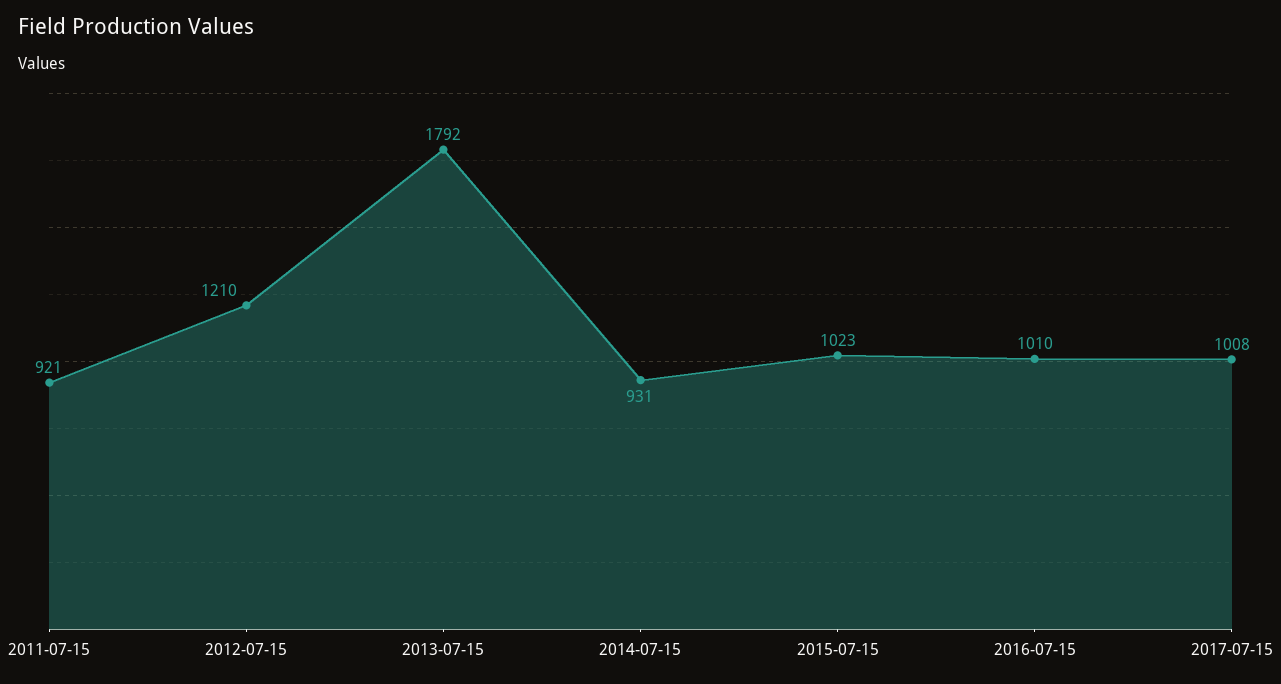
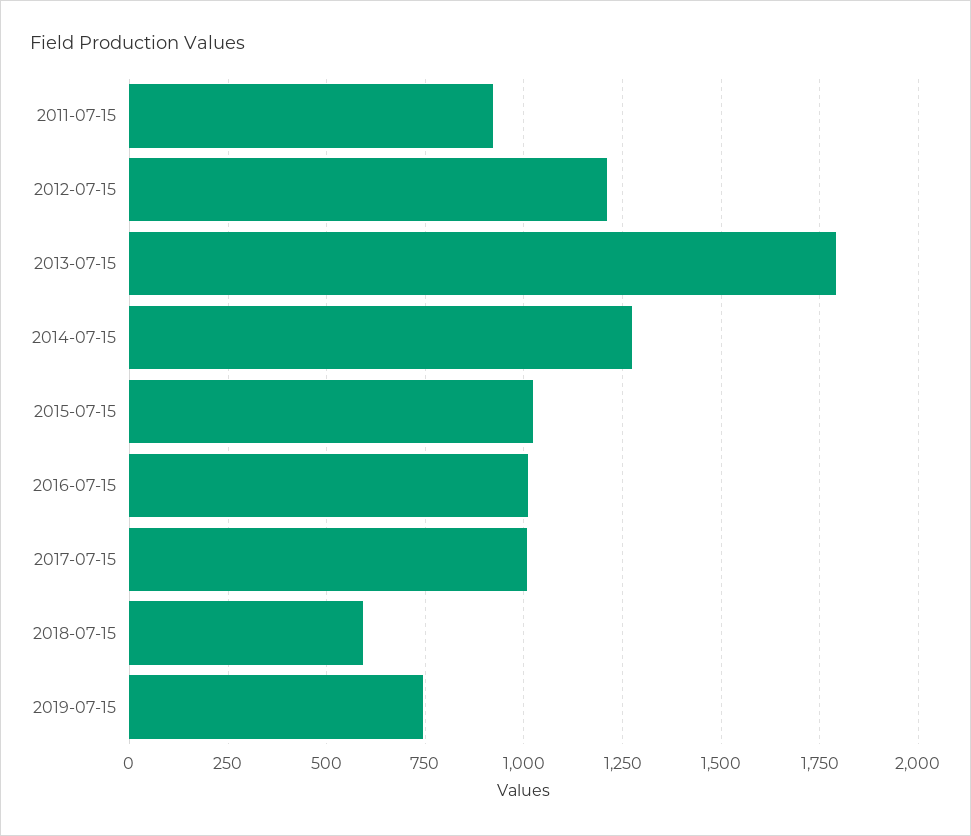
2014-07-15: 931 -> 1275
2018-07-15: none -> 600
2019-07-15: none -> 750

